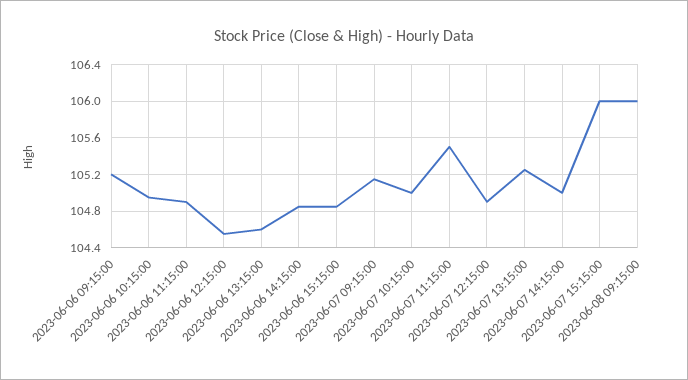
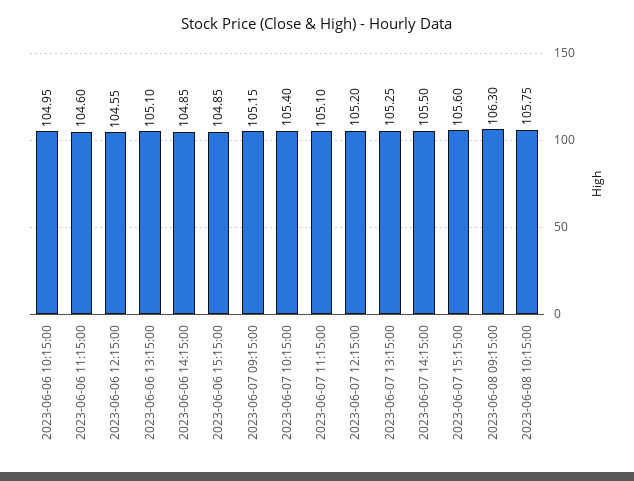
2023-06-06 09:15:00: 105.2 -> none
2023-06-06 11:15:00: 104.9 -> 104.6
2023-06-06 13:15:00: 104.6 -> 105.1
2023-06-07 10:15:00: 105 -> 105.4
2023-06-07 11:15:00: 105.5 -> 105.1
2023-06-07 12:15:00: 104.9 -> 105.2
2023-06-07 14:15:00: 105 -> 105.5
2023-06-07 15:15:00: 106 -> 105.6
2023-06-08 09:15:00: 106 -> 106.3
2023-06-08 10:15:00: none -> 105.75

